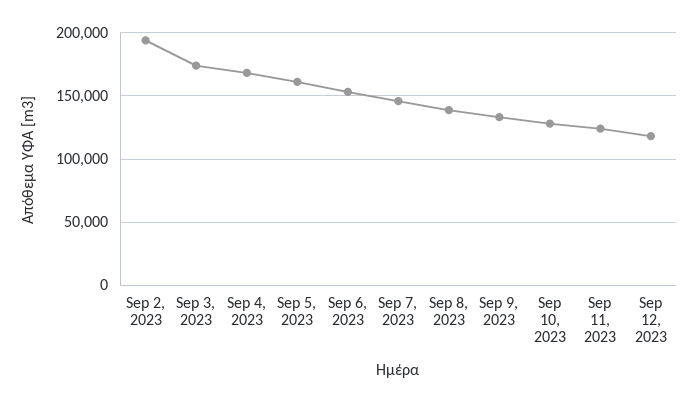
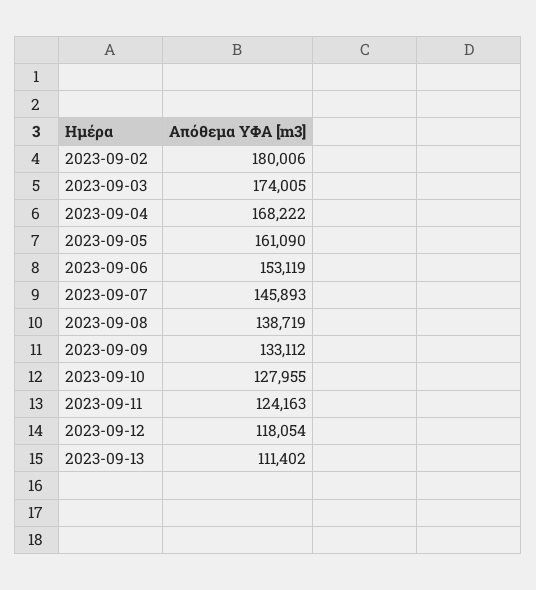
Sep 2, 2023: 195000 -> 180006
2023-09-13: none -> 111402

